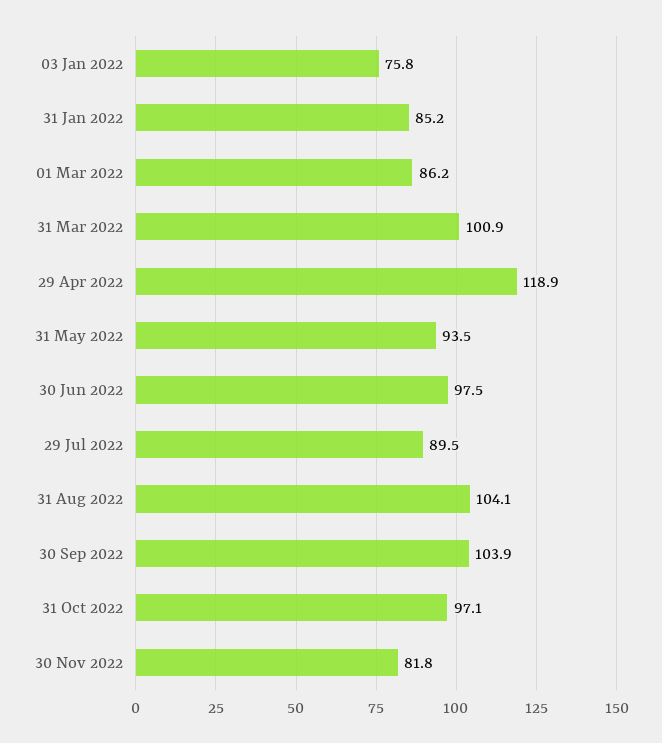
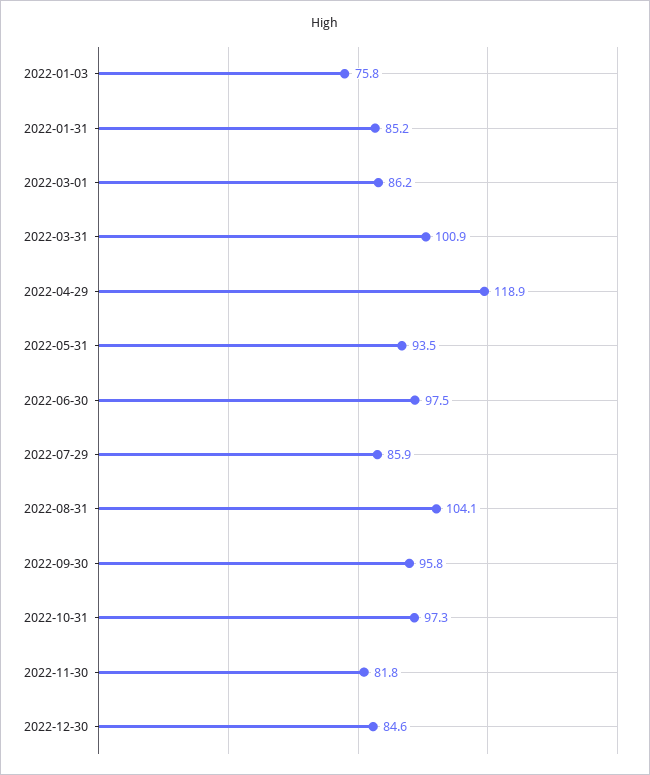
29 Jul 2022: 89.5 -> 85.9
30 Sep 2022: 103.9 -> 95.8
31 Oct 2022: 97.1 -> 97.3
2022-12-30: none -> 84.6

